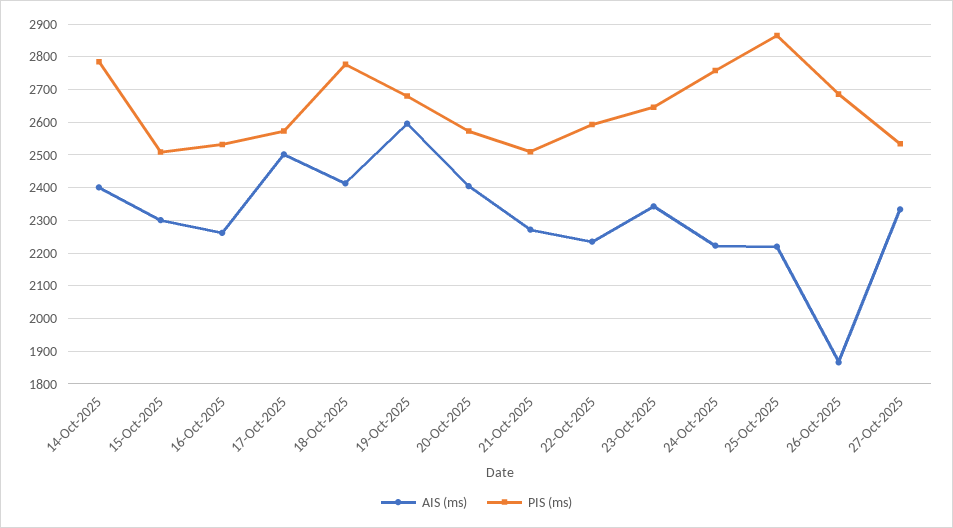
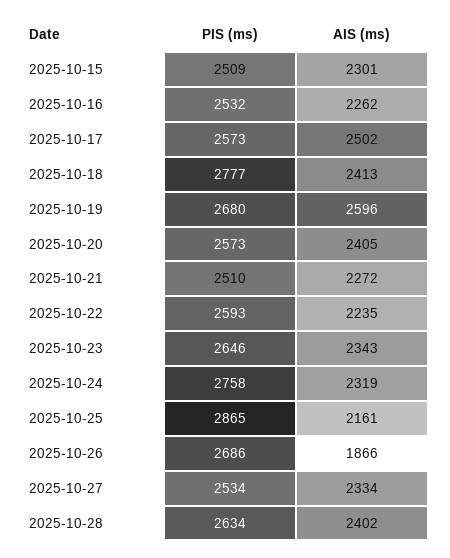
AIS (ms), 14-Oct-2025: 2400 -> none
PIS (ms), 14-Oct-2025: 2780 -> none
AIS (ms), 24-Oct-2025: 2220 -> 2319
AIS (ms), 25-Oct-2025: 2220 -> 2161
PIS (ms), 2025-10-28: none -> 2634
AIS (ms), 2025-10-28: none -> 2402

